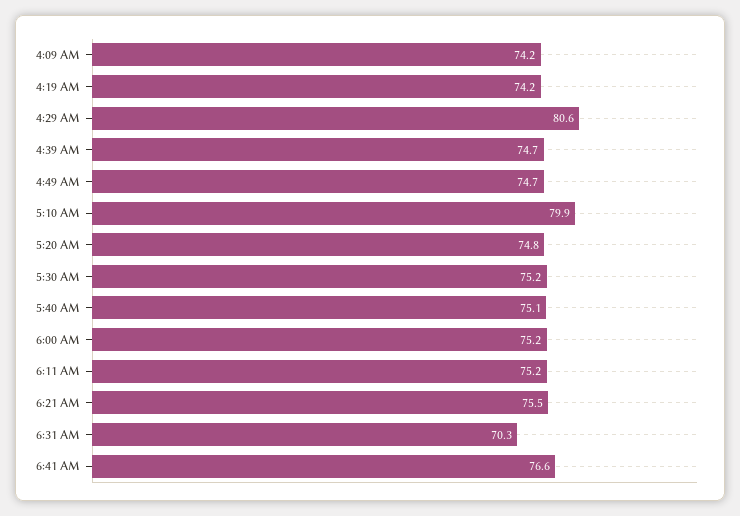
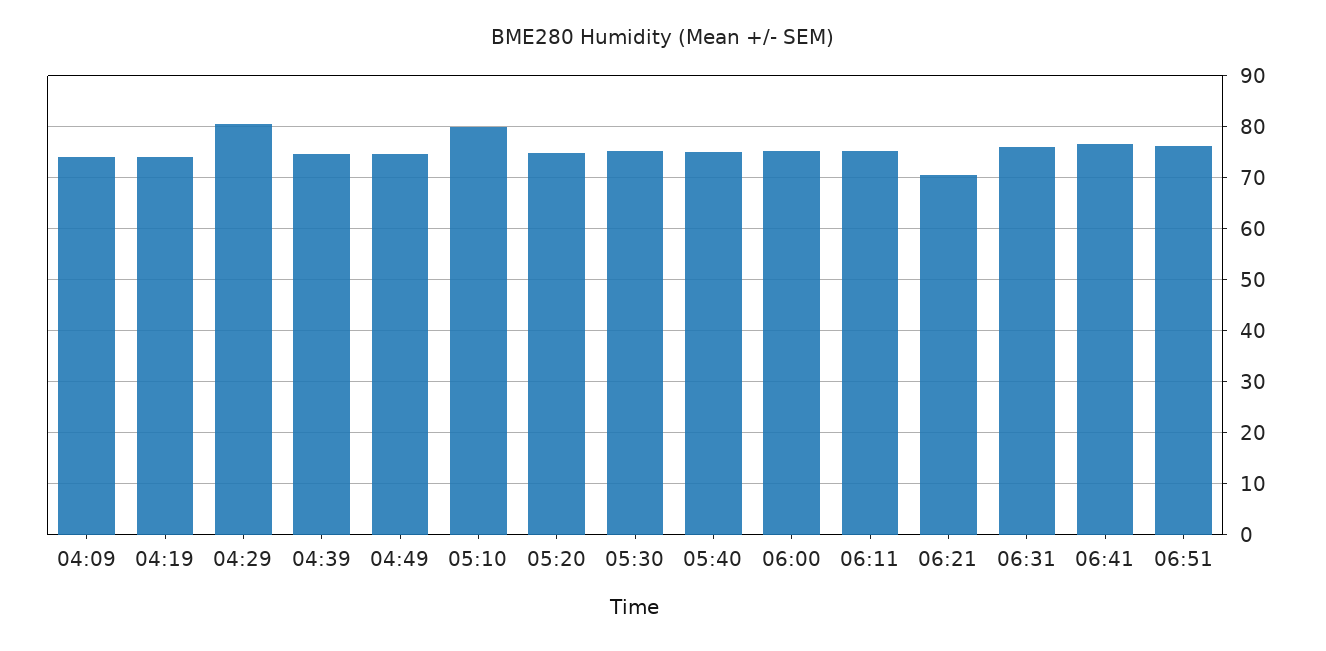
6:21 AM: 75.5 -> 70
6:31 AM: 70.3 -> 76
06:51: none -> 76

